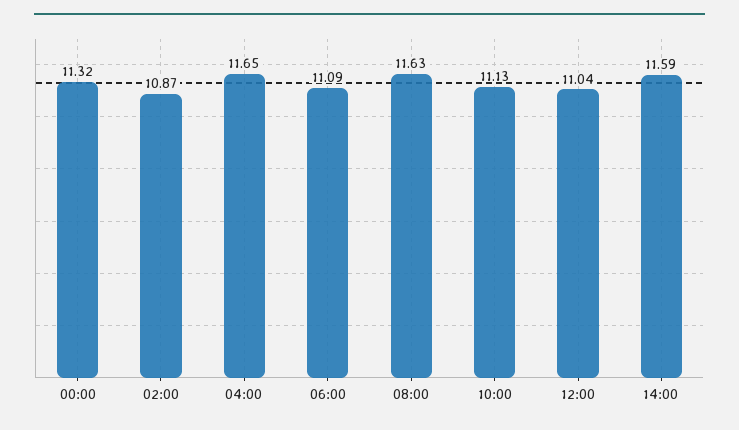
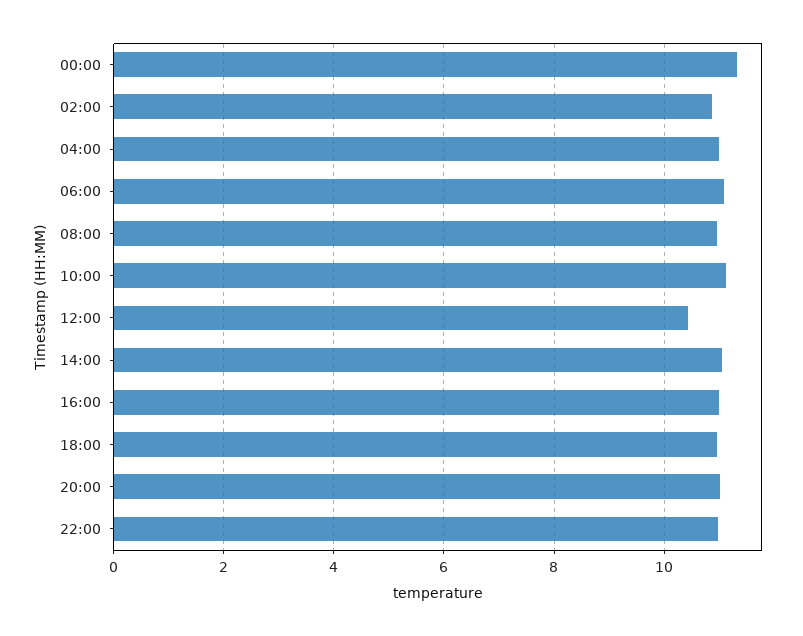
04:00: 11.65 -> 11
08:00: 11.63 -> 11
12:00: 11.04 -> 10.4
14:00: 11.59 -> 11
16:00: none -> 11
18:00: none -> 11
20:00: none -> 11
22:00: none -> 11

